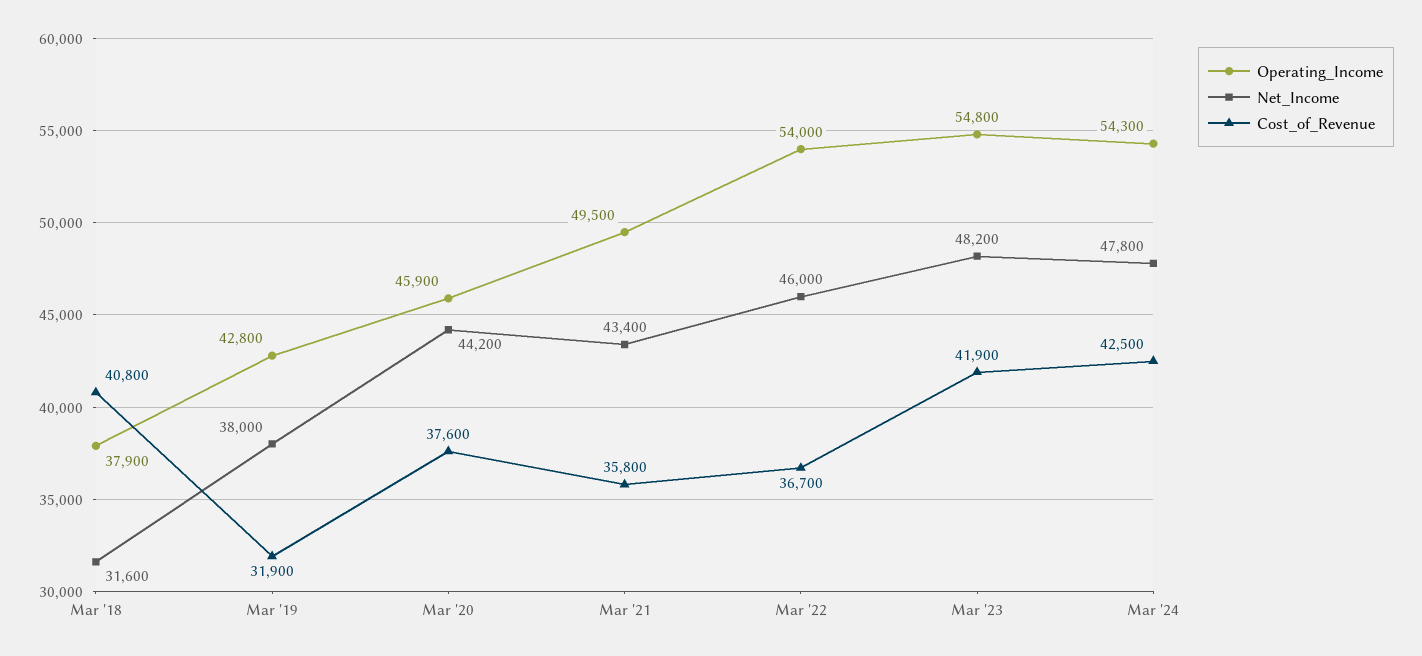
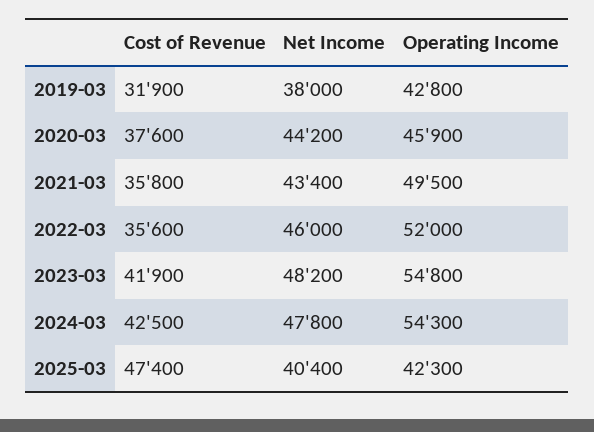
Operating_Income, Mar '18: 37900 -> none
Net_Income, Mar '18: 31600 -> none
Cost_of_Revenue, Mar '18: 40800 -> none
Operating_Income, Mar '22: 54000 -> 52000
Cost_of_Revenue, Mar '22: 36700 -> 35600
Cost_of_Revenue, 2025-03: none -> 47400
Net_Income, 2025-03: none -> 40400
Operating_Income, 2025-03: none -> 42300

